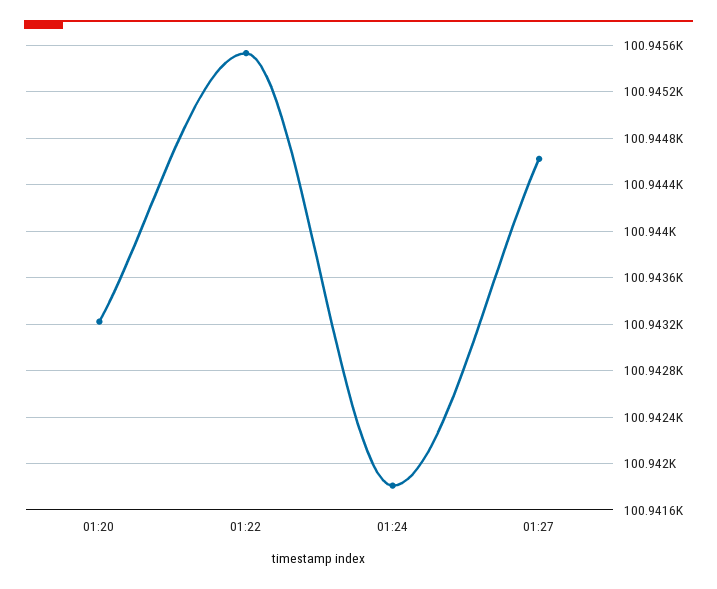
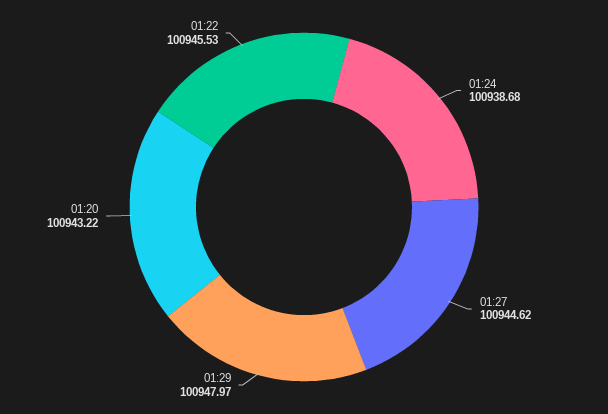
01:24: 100941.8 -> 100938.68
01:29: none -> 100947.97

